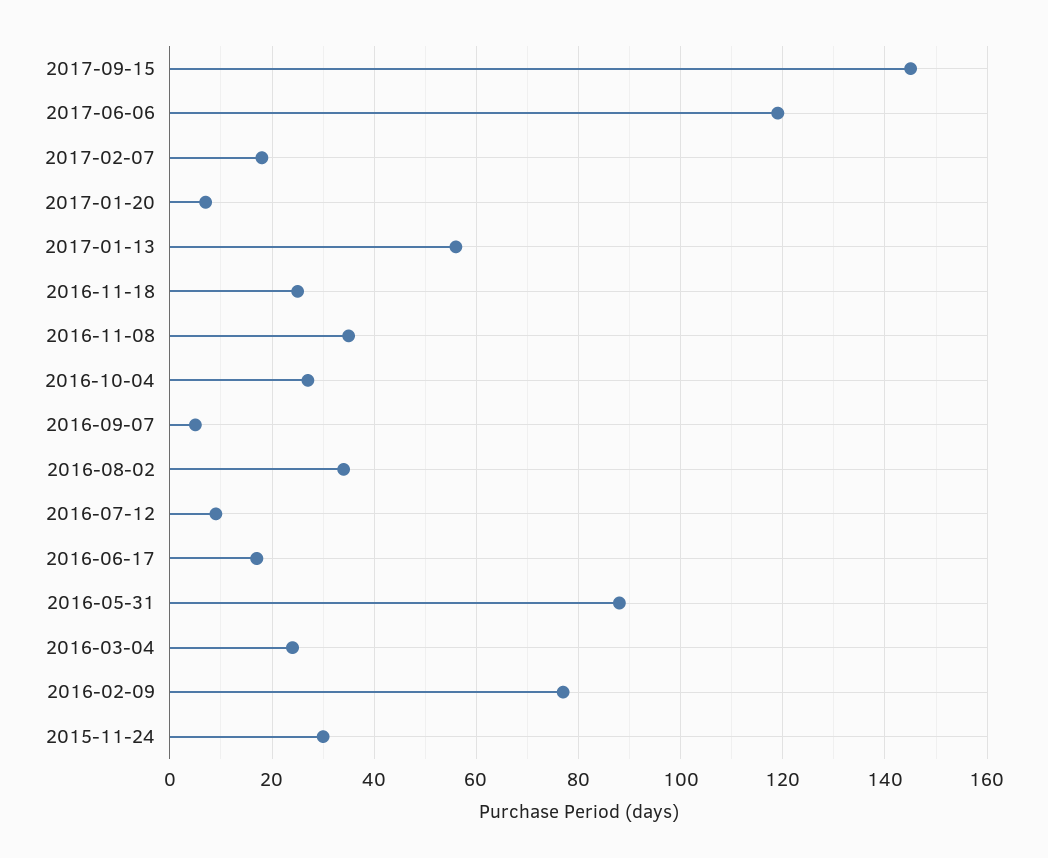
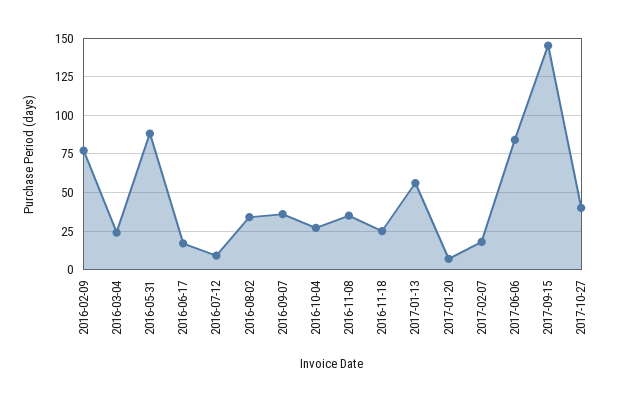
2017-06-06: 120 -> 85
2016-09-07: 5 -> 35
2015-11-24: 30 -> none
2017-10-27: none -> 40

